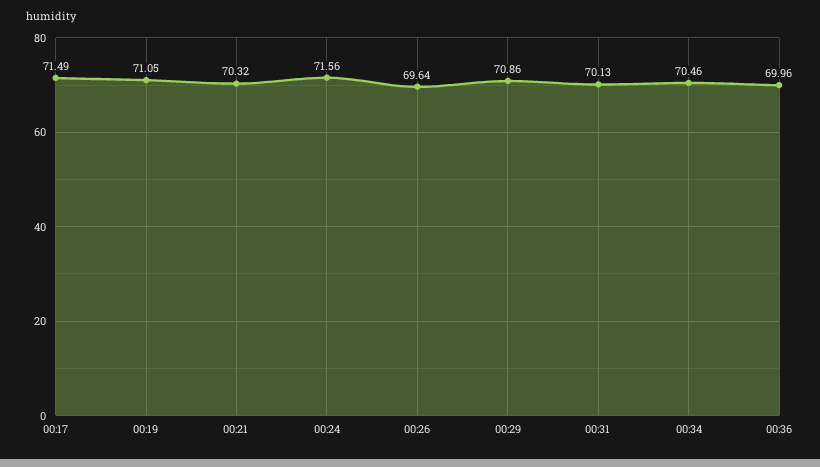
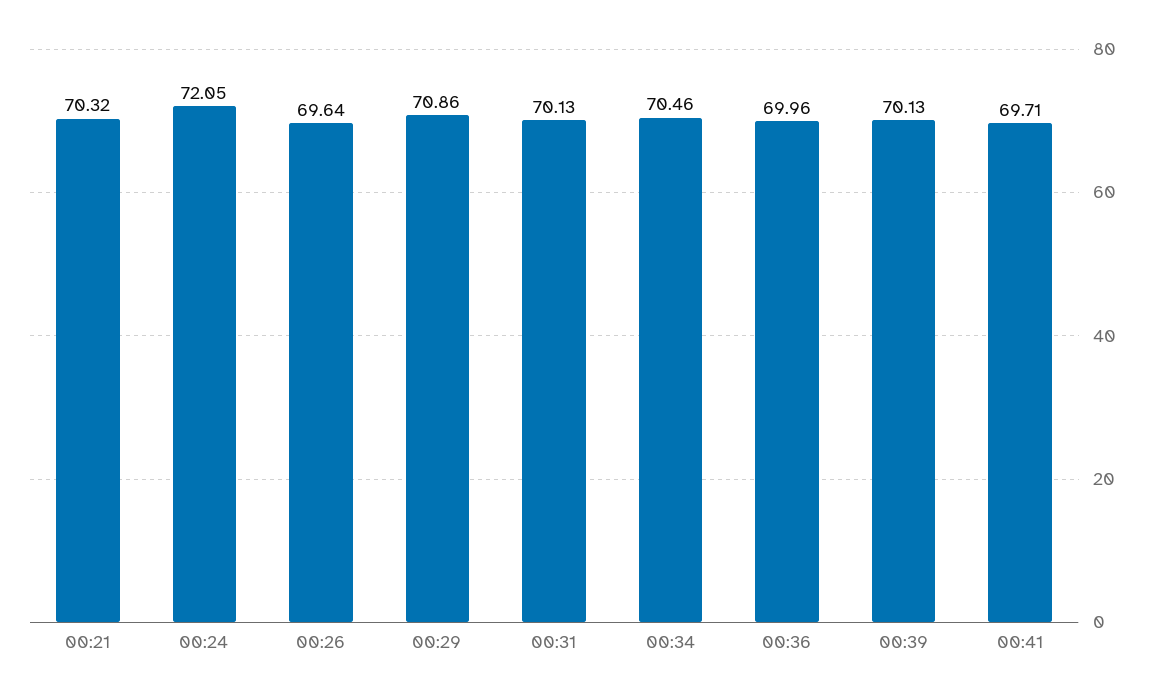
00:17: 71.49 -> none
00:19: 71.05 -> none
00:24: 71.56 -> 72.05
00:39: none -> 70.13
00:41: none -> 69.71

